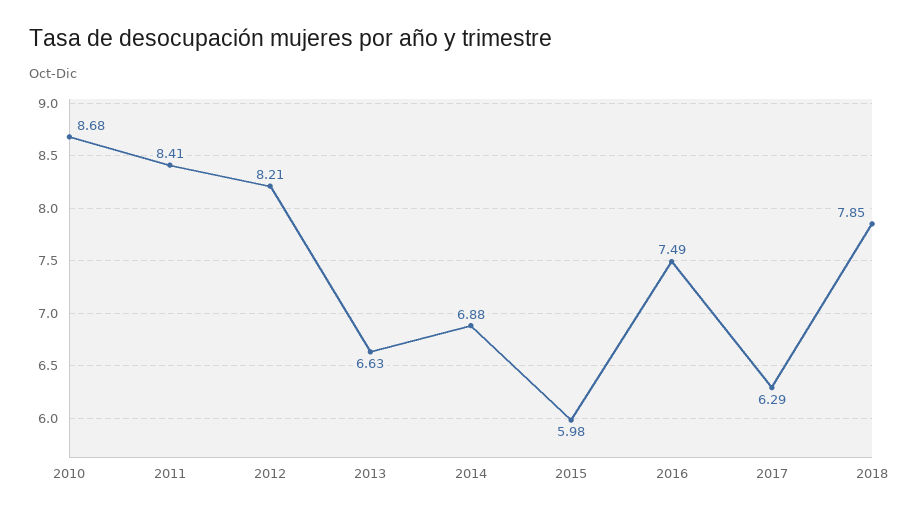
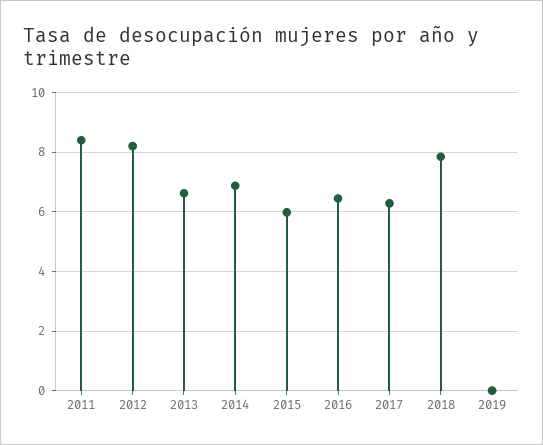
2010: 8.68 -> none
2016: 7.49 -> 6.5
2019: none -> 0

